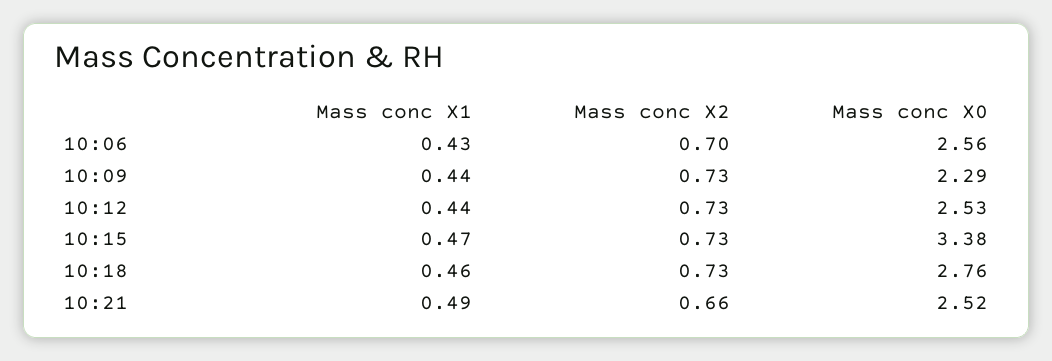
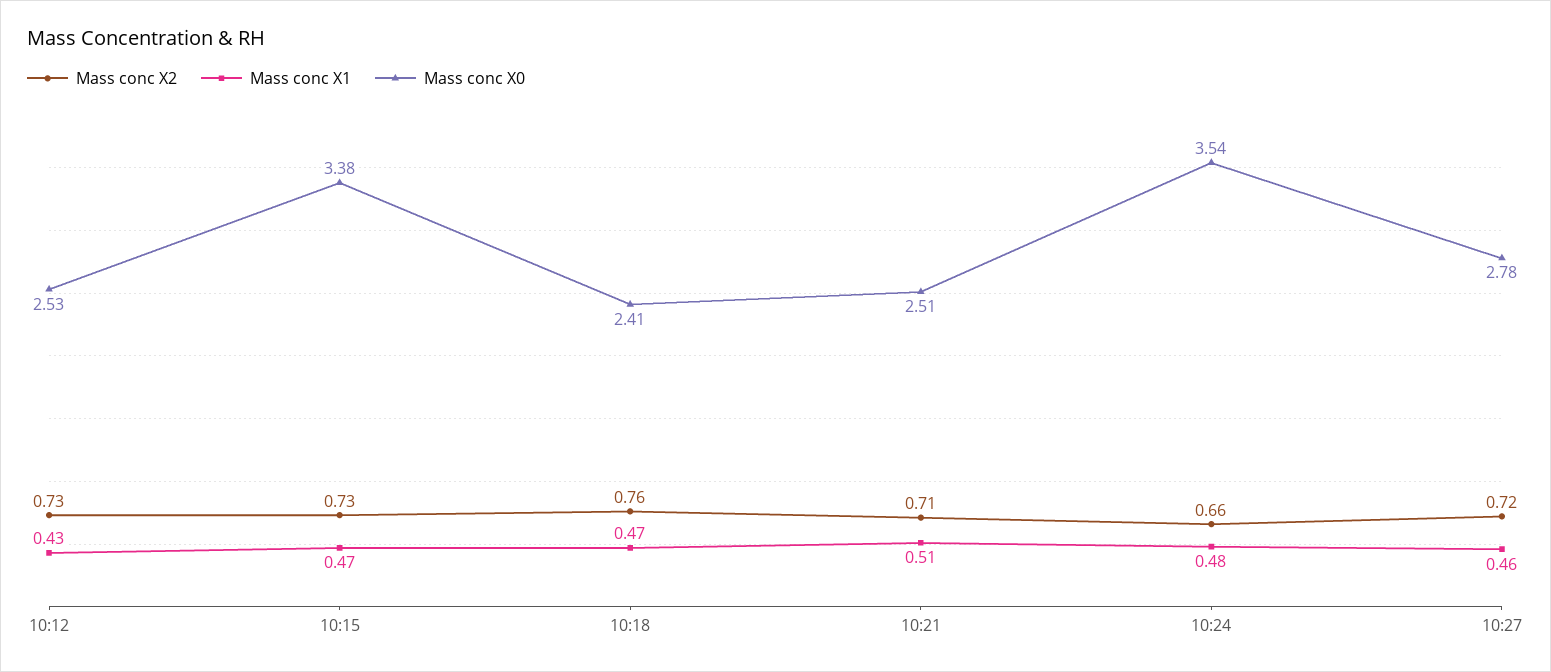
Mass conc X1, 10:06: 0.43 -> none
Mass conc X2, 10:06: 0.7 -> none
Mass conc X0, 10:06: 2.56 -> none
Mass conc X1, 10:09: 0.44 -> none
Mass conc X2, 10:09: 0.73 -> none
Mass conc X0, 10:09: 2.29 -> none
Mass conc X1, 10:12: 0.44 -> 0.43
Mass conc X1, 10:18: 0.46 -> 0.47
Mass conc X2, 10:18: 0.73 -> 0.76
Mass conc X0, 10:18: 2.76 -> 2.41
Mass conc X1, 10:21: 0.49 -> 0.51
Mass conc X2, 10:21: 0.66 -> 0.71
Mass conc X0, 10:21: 2.52 -> 2.51
Mass conc X2, 10:24: none -> 0.66
Mass conc X1, 10:24: none -> 0.48
Mass conc X0, 10:24: none -> 3.54
Mass conc X2, 10:27: none -> 0.72
Mass conc X1, 10:27: none -> 0.46
Mass conc X0, 10:27: none -> 2.78

